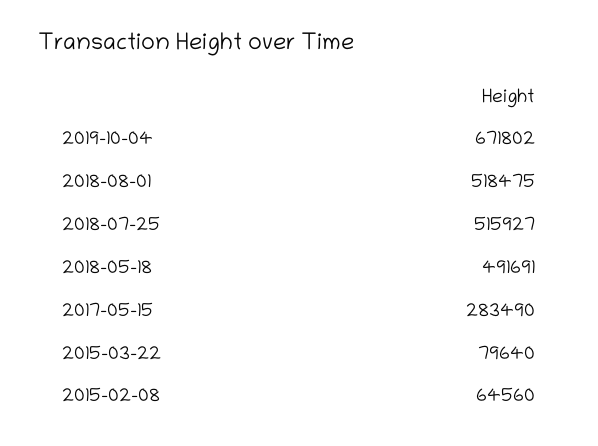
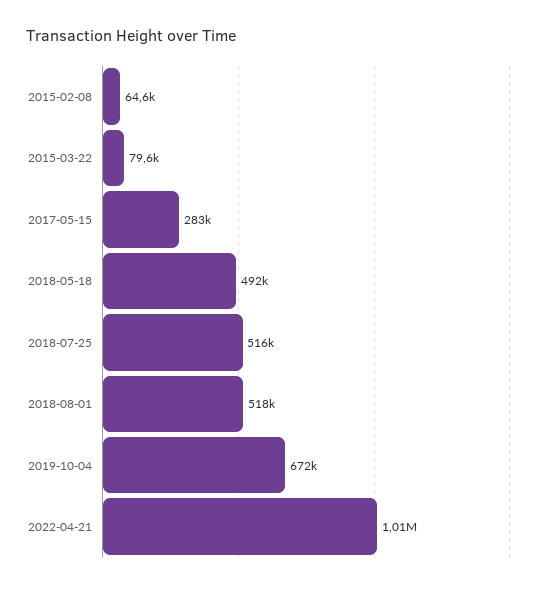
2022-04-21: none -> 1010000

